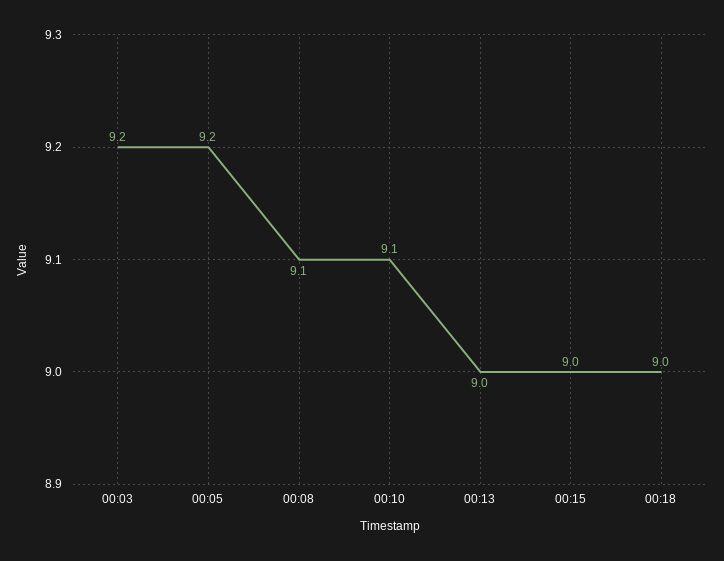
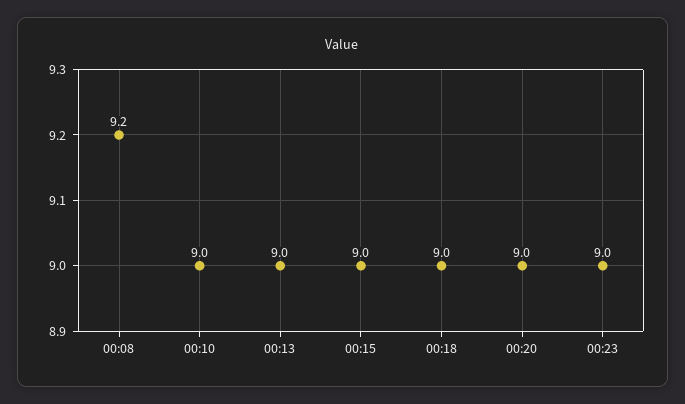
00:03: 9.2 -> none
00:05: 9.2 -> none
00:08: 9.1 -> 9.2
00:10: 9.1 -> 9
00:20: none -> 9
00:23: none -> 9

